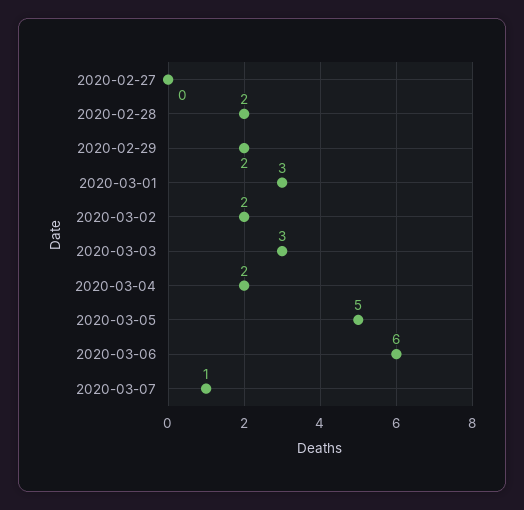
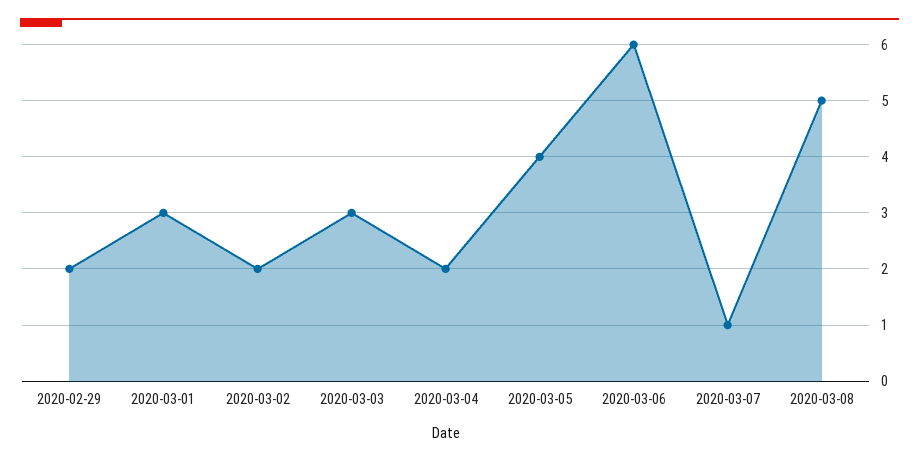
2020-02-27: 0 -> none
2020-02-28: 2 -> none
2020-03-05: 5 -> 4
2020-03-08: none -> 5

